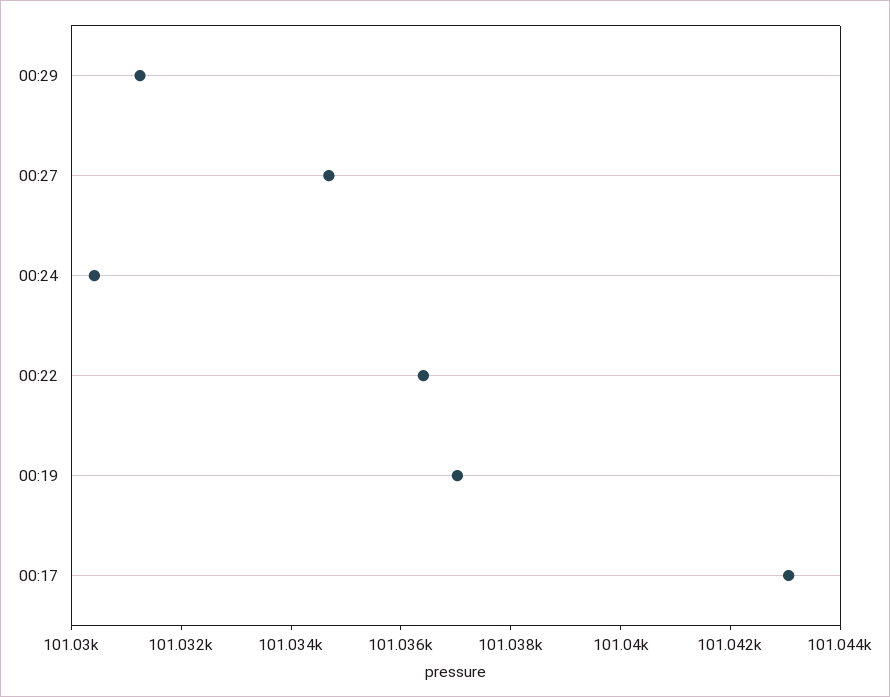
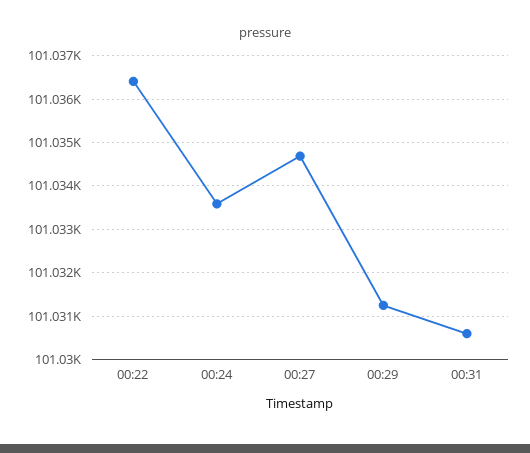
00:24: 101030.5 -> 101033.6
00:19: 101037 -> none
00:17: 101043 -> none
00:31: none -> 101030.6

